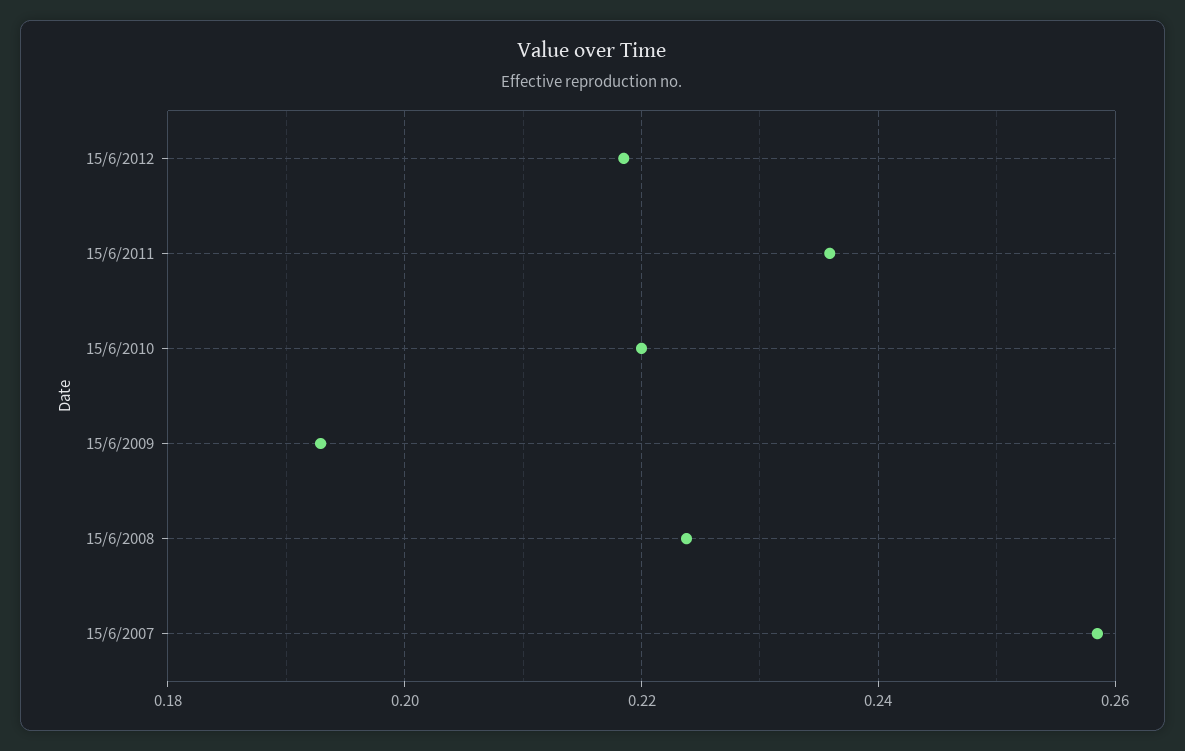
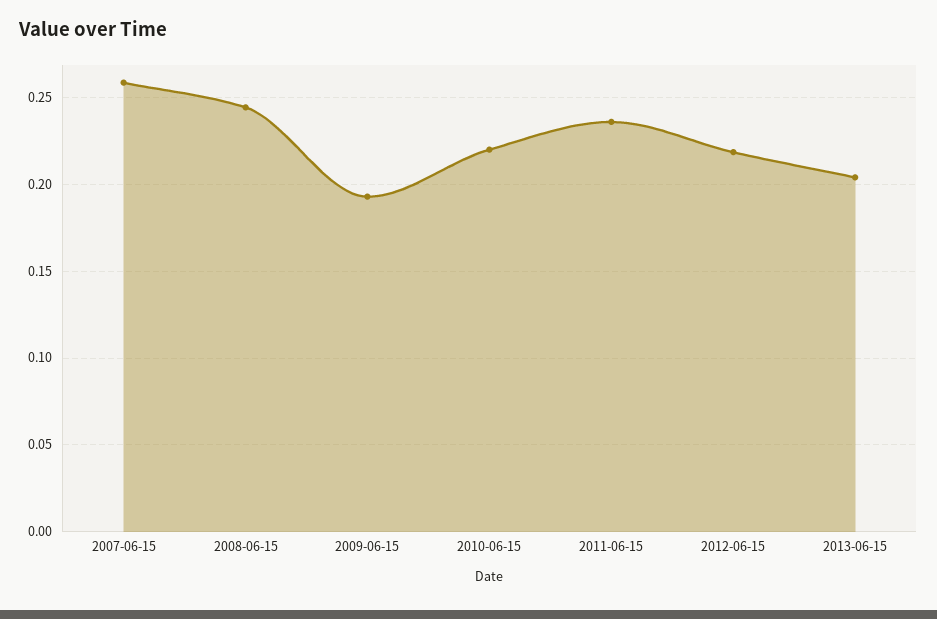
15/6/2008: 0.224 -> 0.245
2013-06-15: none -> 0.205

